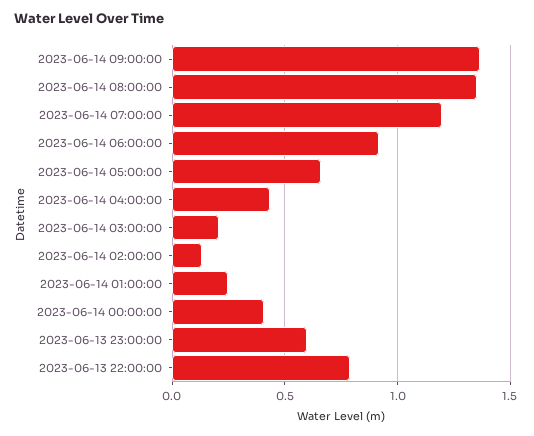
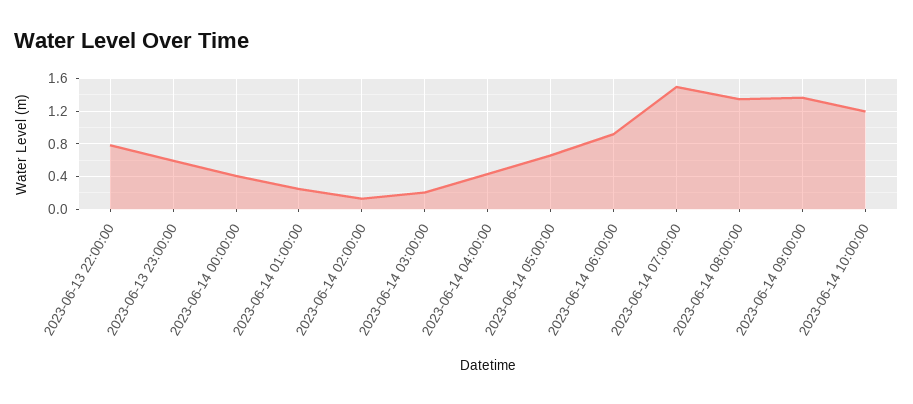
2023-06-14 07:00:00: 1.2 -> 1.5
2023-06-14 10:00:00: none -> 1.2

